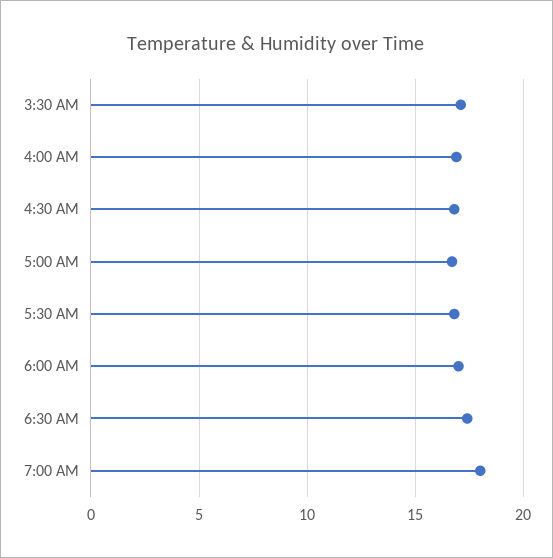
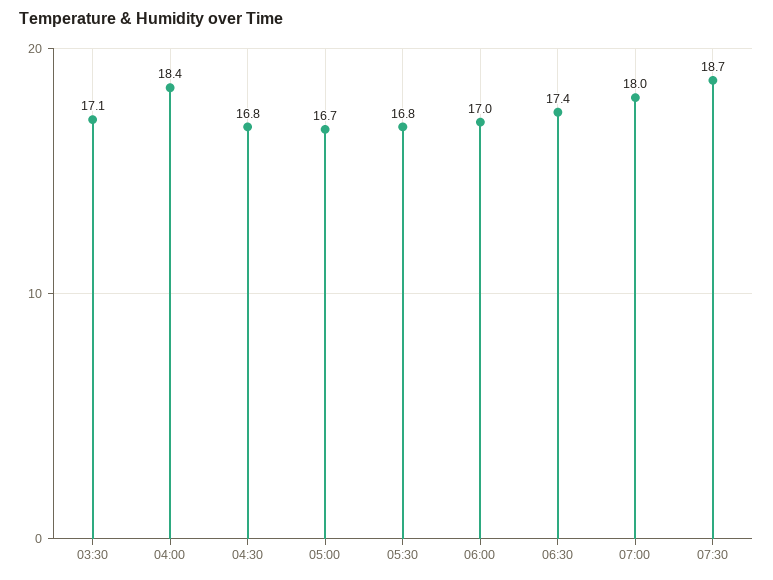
4:00 AM: 17 -> 18.4
07:30: none -> 18.7

